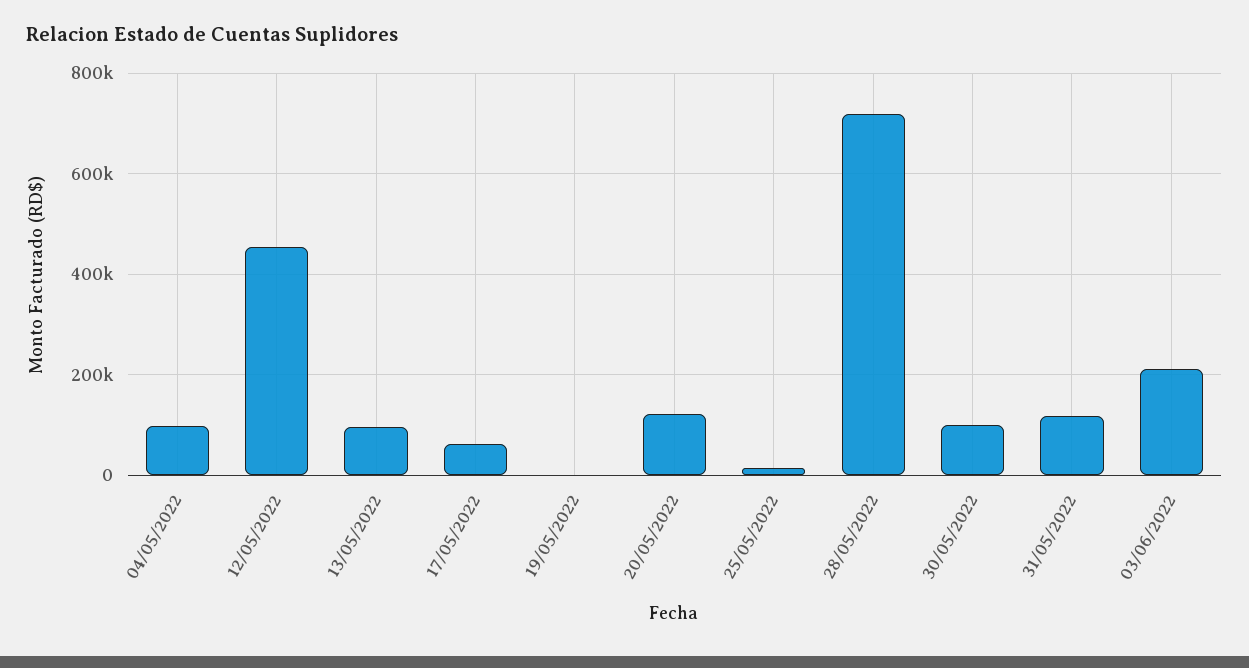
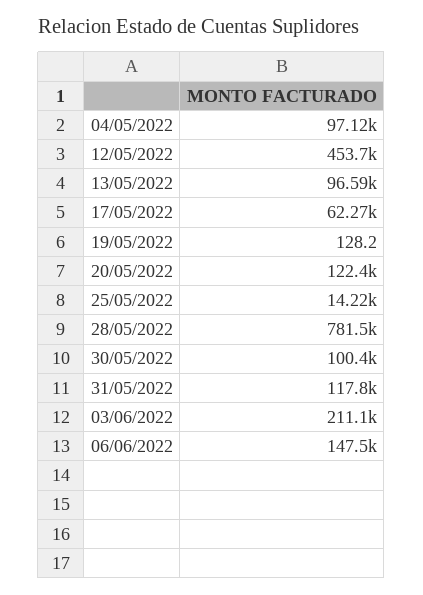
28/05/2022: 720000 -> 781500
06/06/2022: none -> 147500

